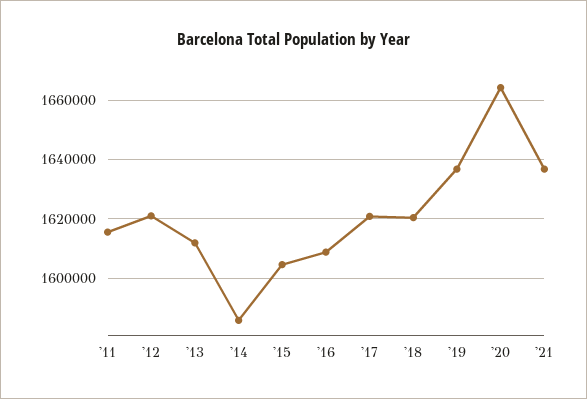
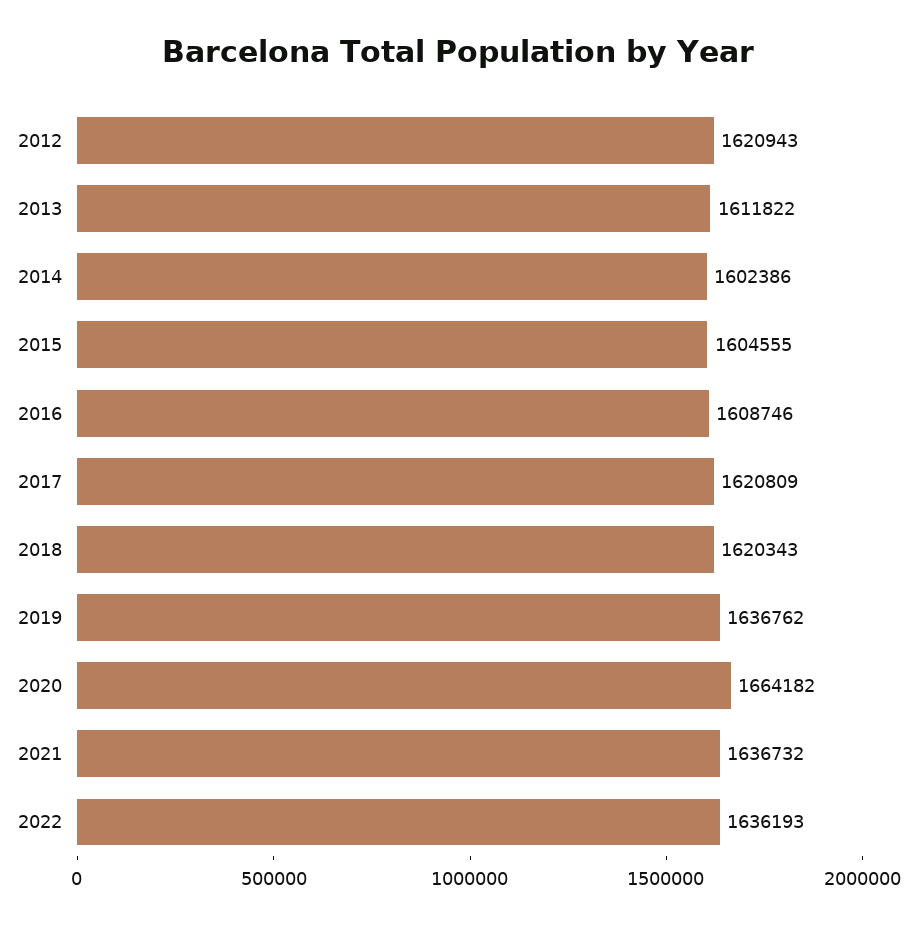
'11: 1615000 -> none
'14: 1585000 -> 1602386
2022: none -> 1636193

